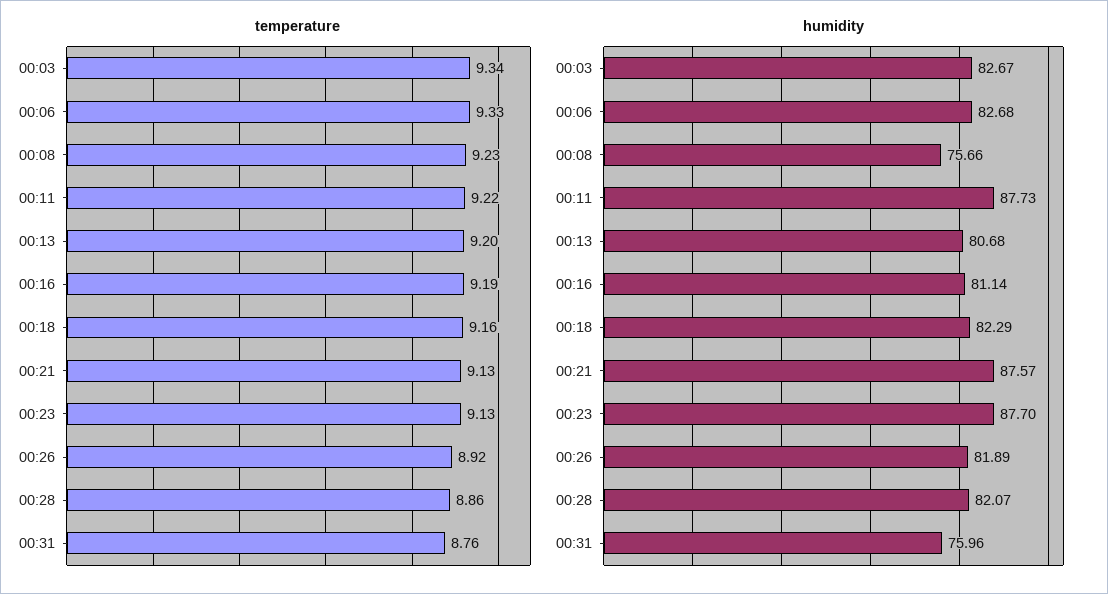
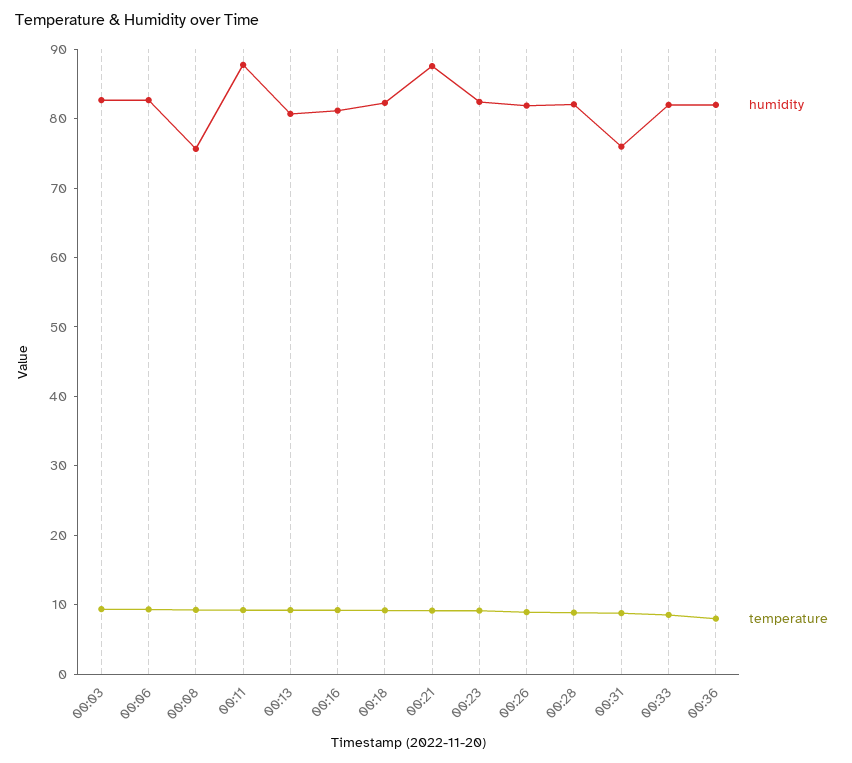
humidity, 00:23: 87.7 -> 82
humidity, 00:33: none -> 82
temperature, 00:33: none -> 8
humidity, 00:36: none -> 82
temperature, 00:36: none -> 8

